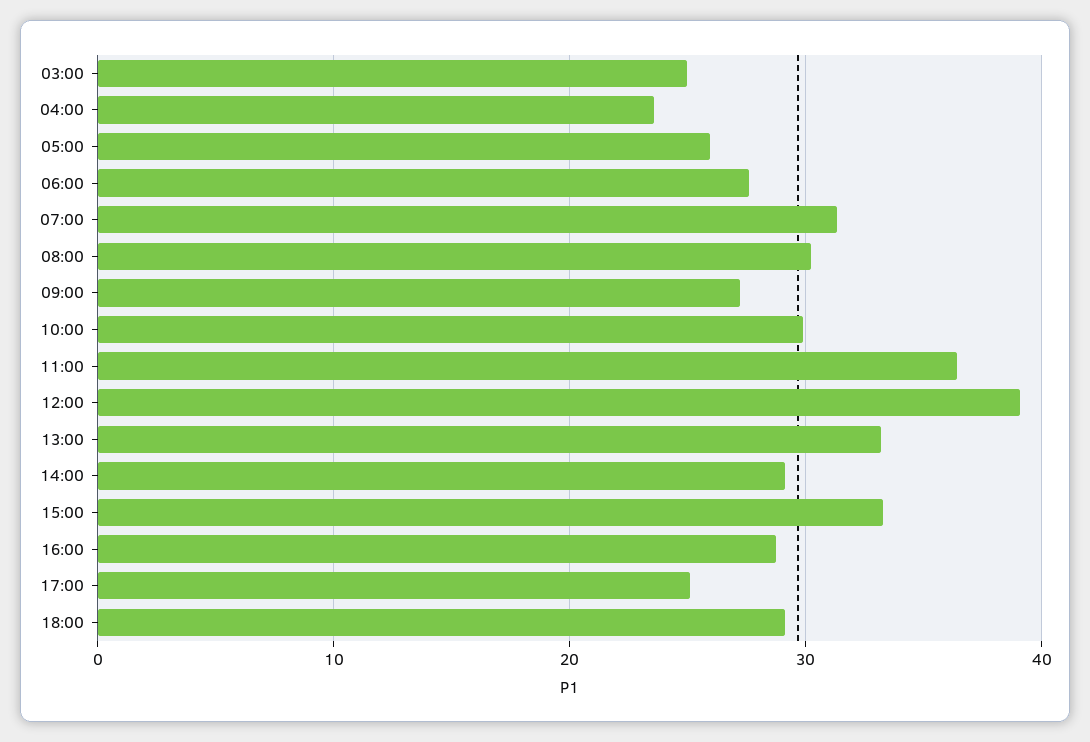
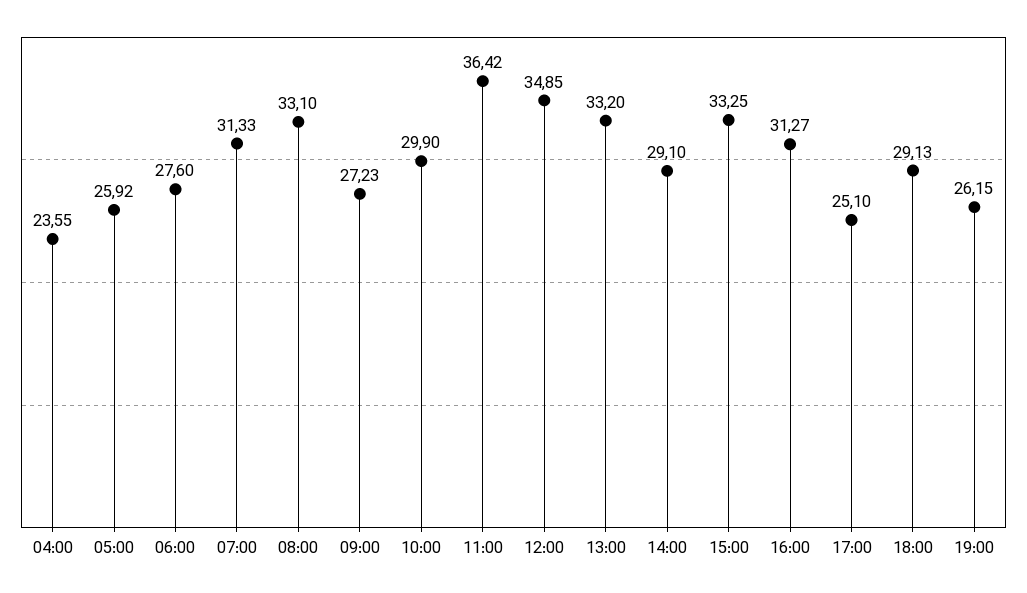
03:00: 25 -> none
08:00: 30 -> 33.1
12:00: 39 -> 34.85
16:00: 29 -> 31.27
19:00: none -> 26.15

